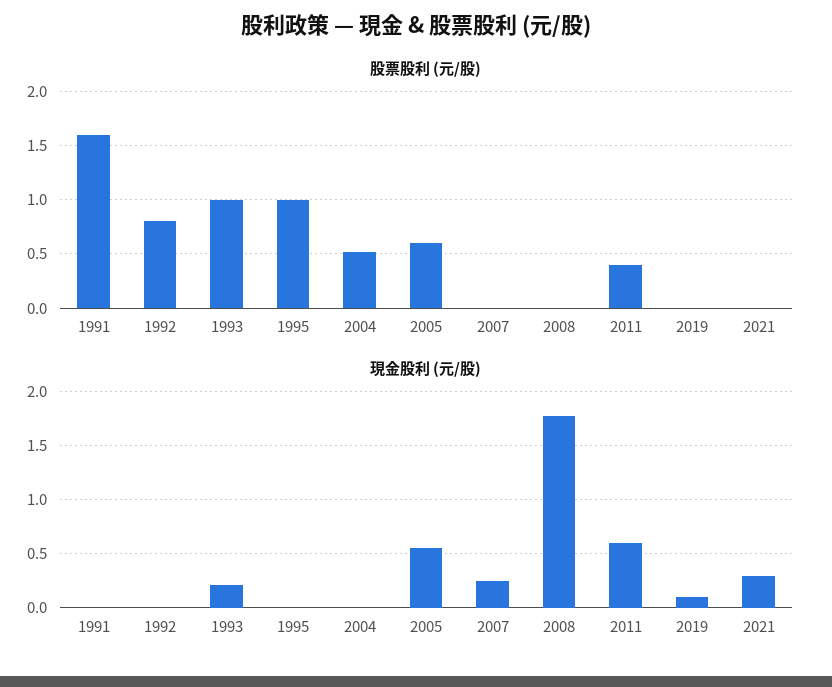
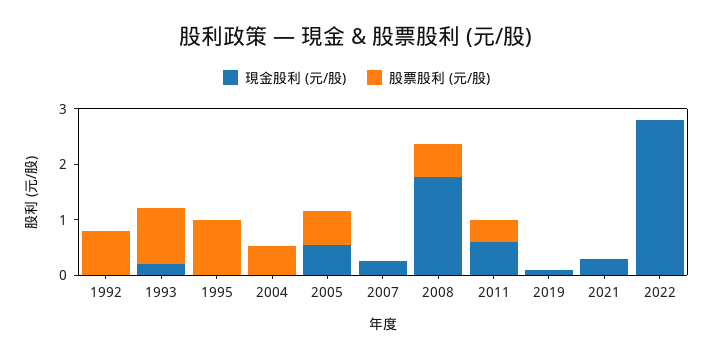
股票股利 (元/股), 1991: 1.6 -> none
股票股利 (元/股), 2008: 0 -> 0.6
現金股利 (元/股), 1991: 0 -> none
現金股利 (元/股), 2022: none -> 2.8
股票股利 (元/股), 2022: none -> 0

